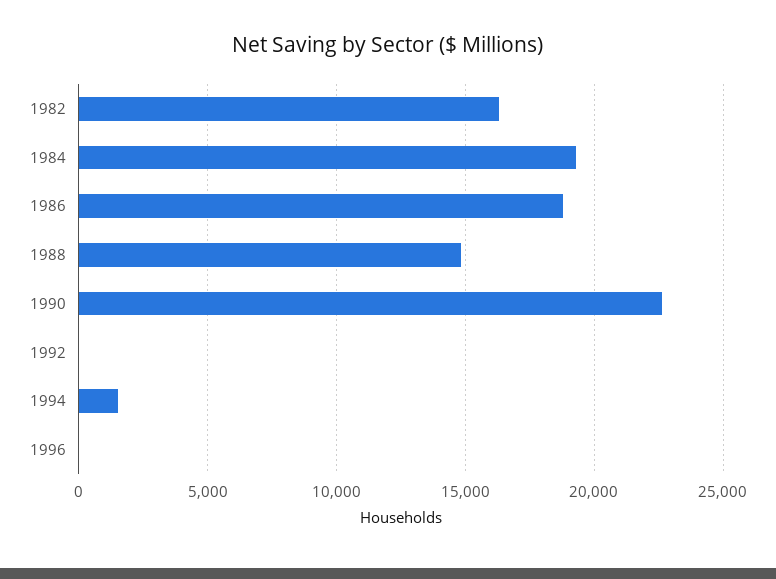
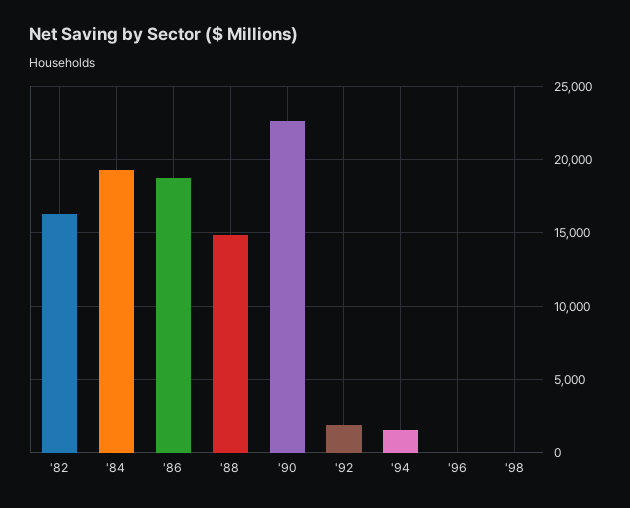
1992: 0 -> 2000
'98: none -> 0

